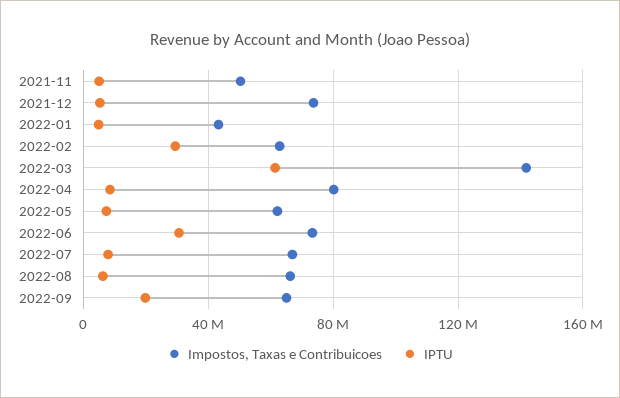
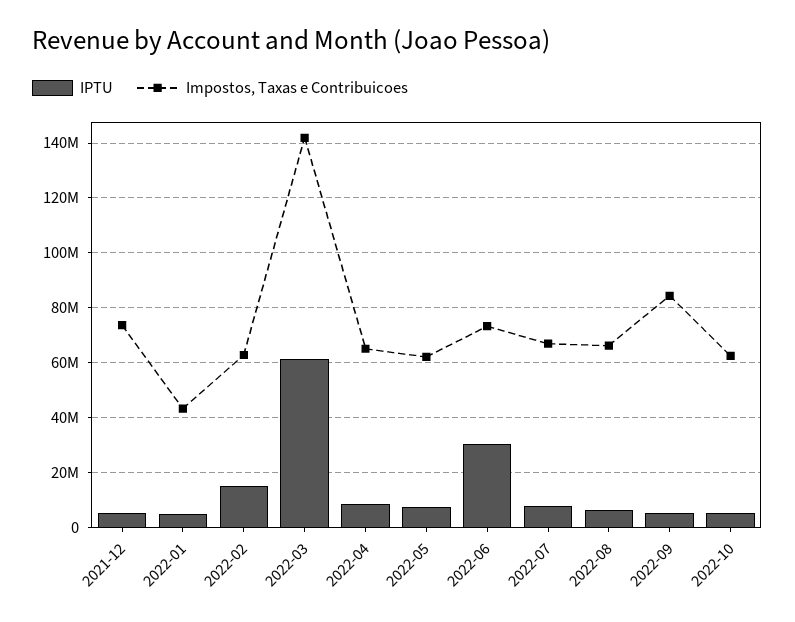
Impostos, Taxas e Contribuicoes, 2021-11: 50000000 -> none
IPTU, 2021-11: 5000000 -> none
IPTU, 2022-02: 30000000 -> 15000000
Impostos, Taxas e Contribuicoes, 2022-04: 80000000 -> 65000000
Impostos, Taxas e Contribuicoes, 2022-09: 65000000 -> 85000000
IPTU, 2022-09: 20000000 -> 5000000
IPTU, 2022-10: none -> 5000000
Impostos, Taxas e Contribuicoes, 2022-10: none -> 62500000

